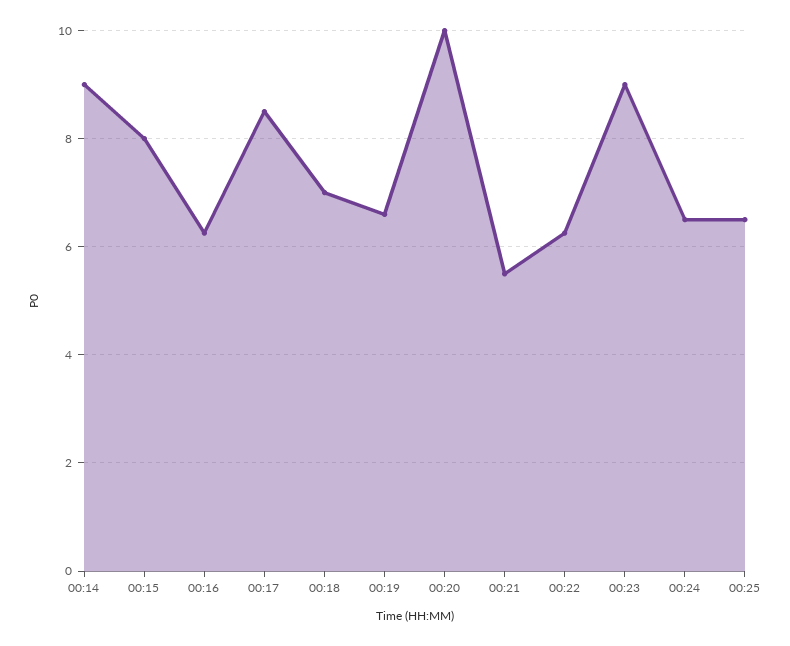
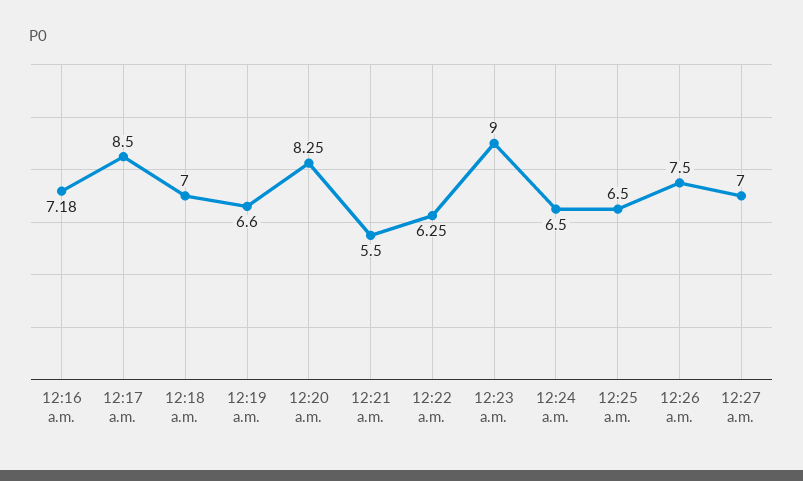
00:14: 9 -> none
00:15: 8 -> none
00:16: 6.2 -> 7.18
00:20: 10 -> 8.25
12:26 a.m.: none -> 7.5
12:27 a.m.: none -> 7

